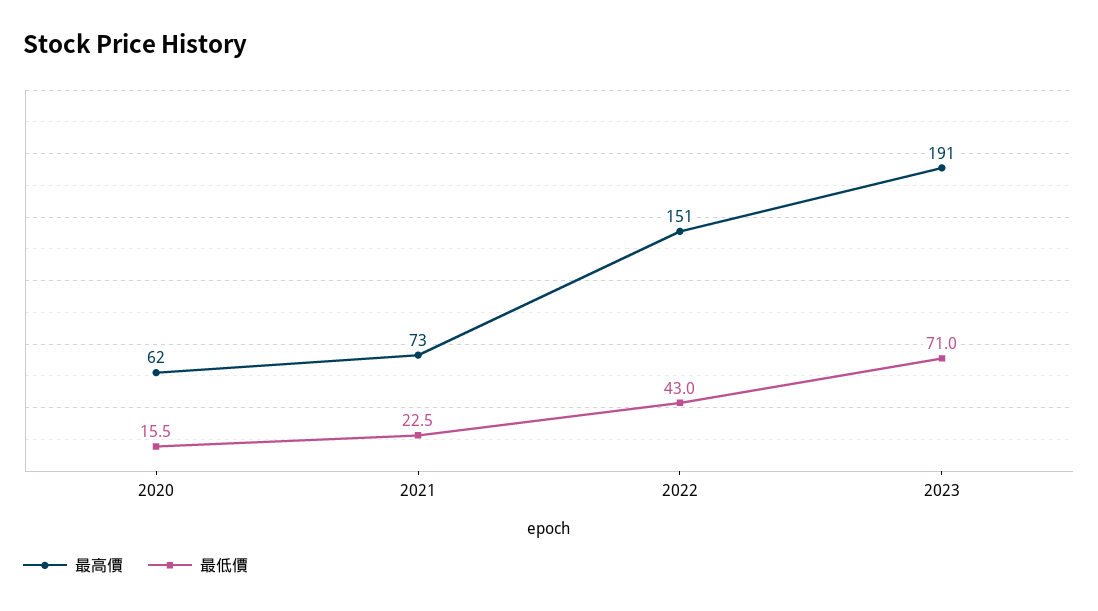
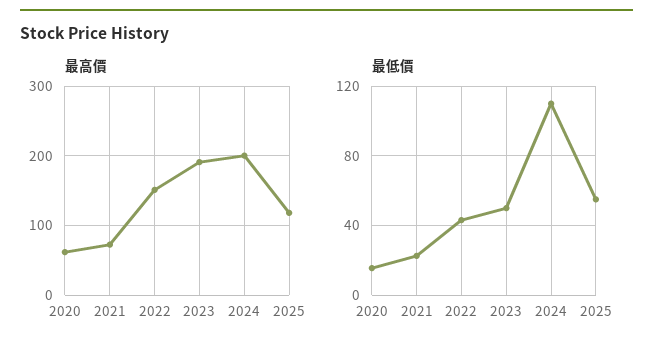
最低價, 2023: 71 -> 50
最高價, 2024: none -> 200
最高價, 2025: none -> 120
最低價, 2024: none -> 110
最低價, 2025: none -> 55

